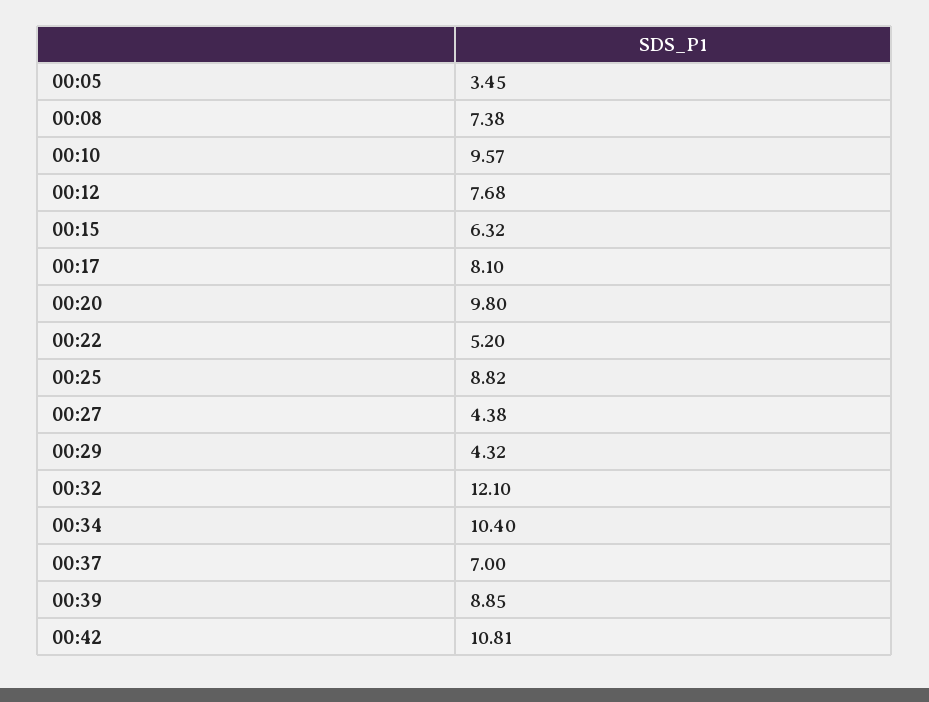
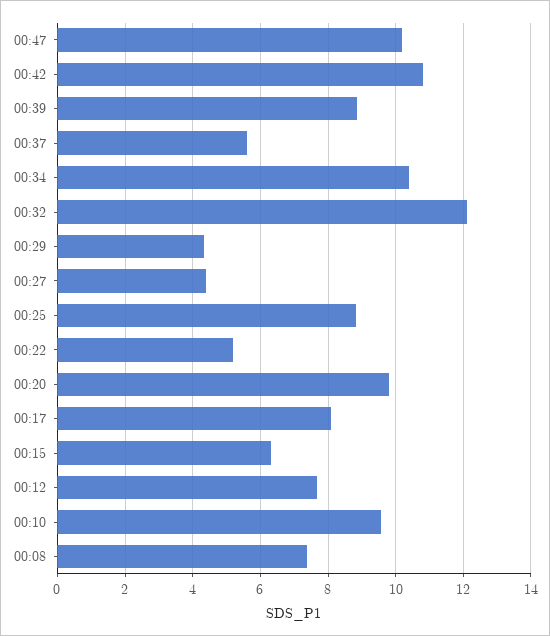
00:05: 3.45 -> none
00:37: 7 -> 5.6
00:47: none -> 10.2

